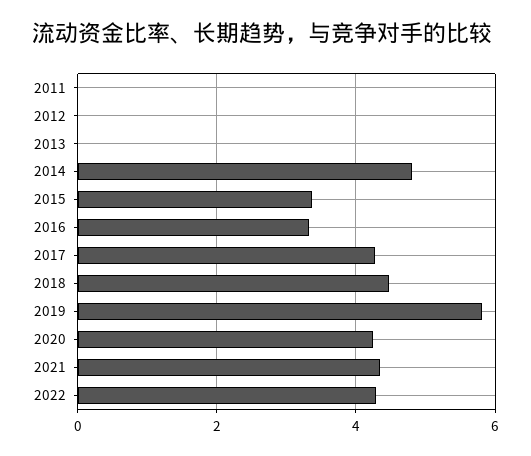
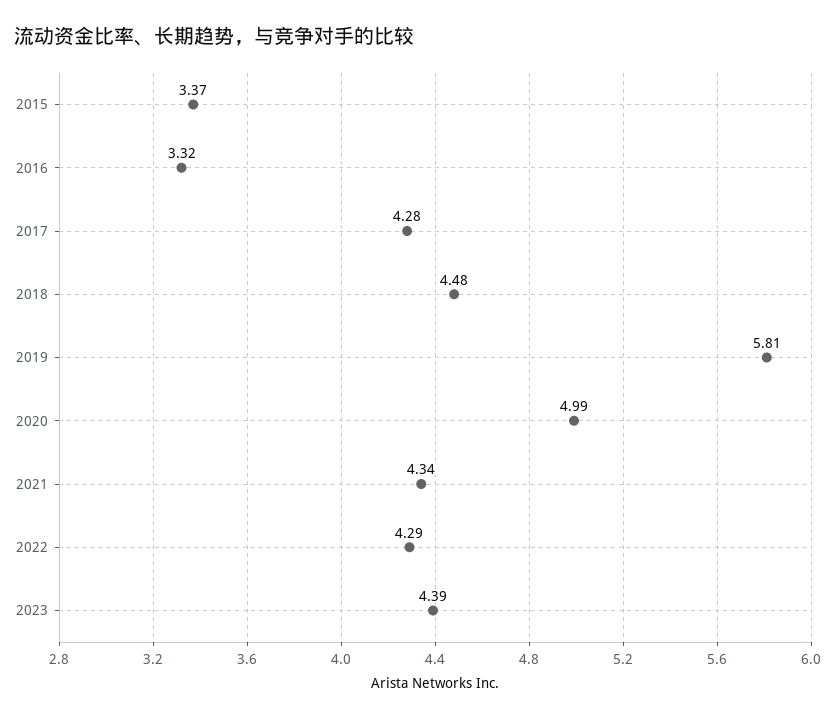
2011: 0 -> none
2012: 0 -> none
2013: 0 -> none
2014: 4.8 -> none
2020: 4.2 -> 4.99
2023: none -> 4.39

